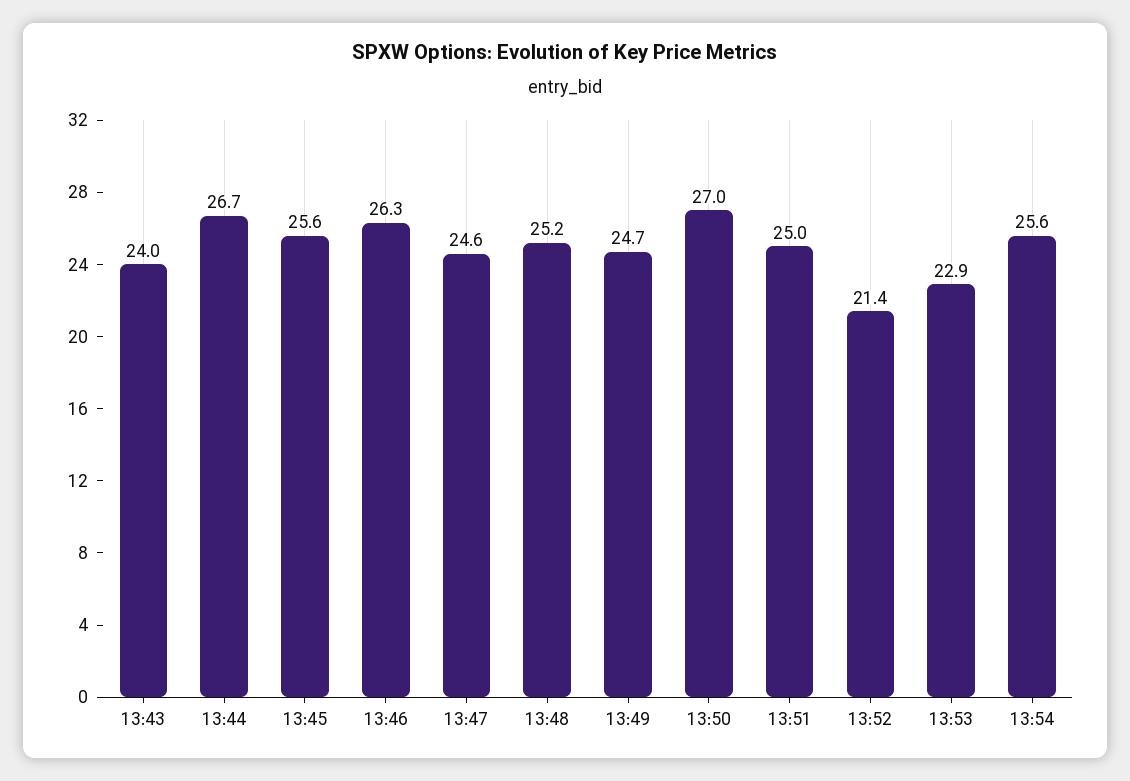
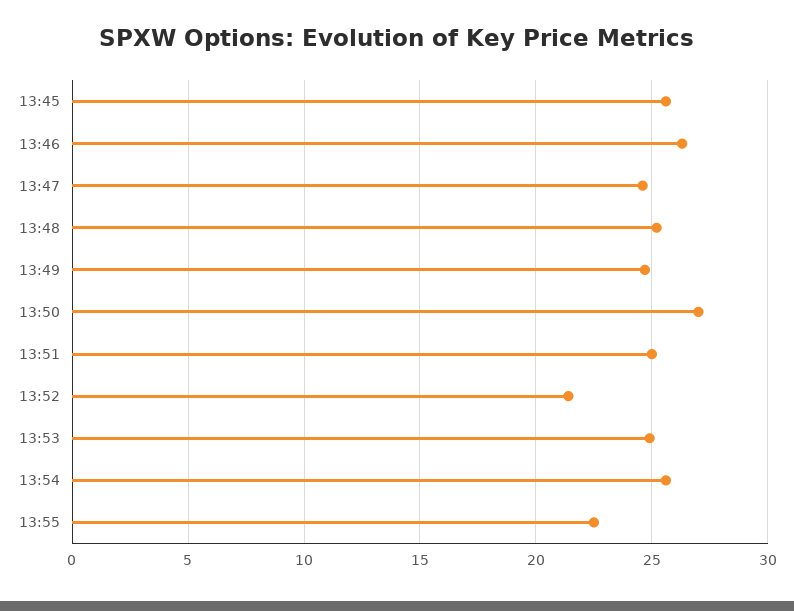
13:43: 24 -> none
13:44: 26.7 -> none
13:53: 22.9 -> 25
13:55: none -> 22.5

